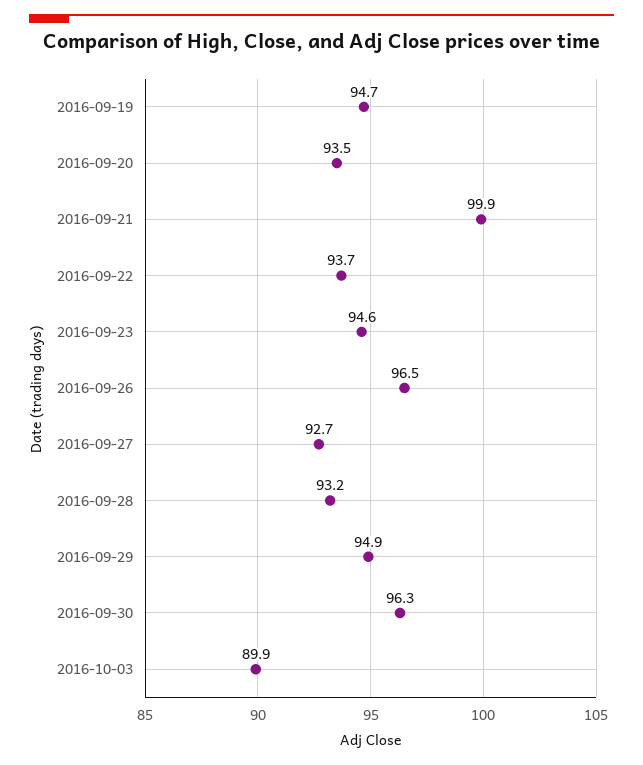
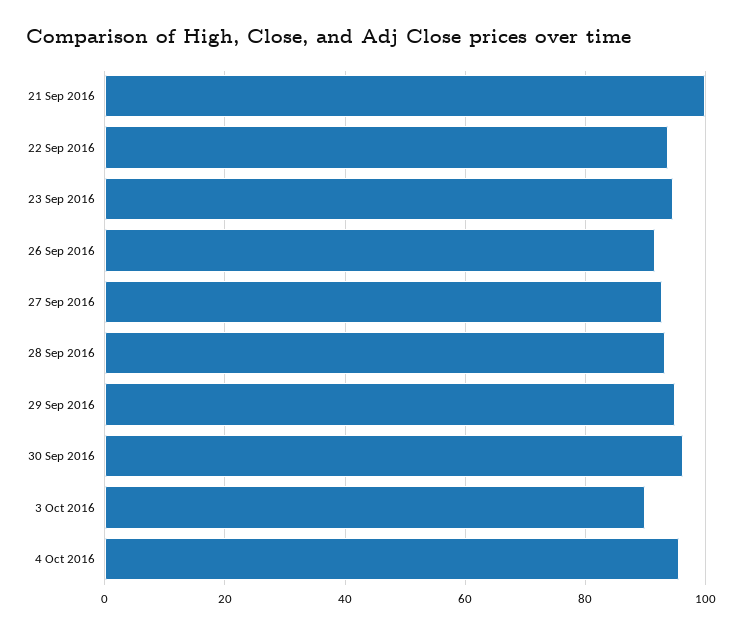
2016-09-19: 94.7 -> none
2016-09-20: 93.5 -> none
2016-09-26: 96.5 -> 92
4 Oct 2016: none -> 96

